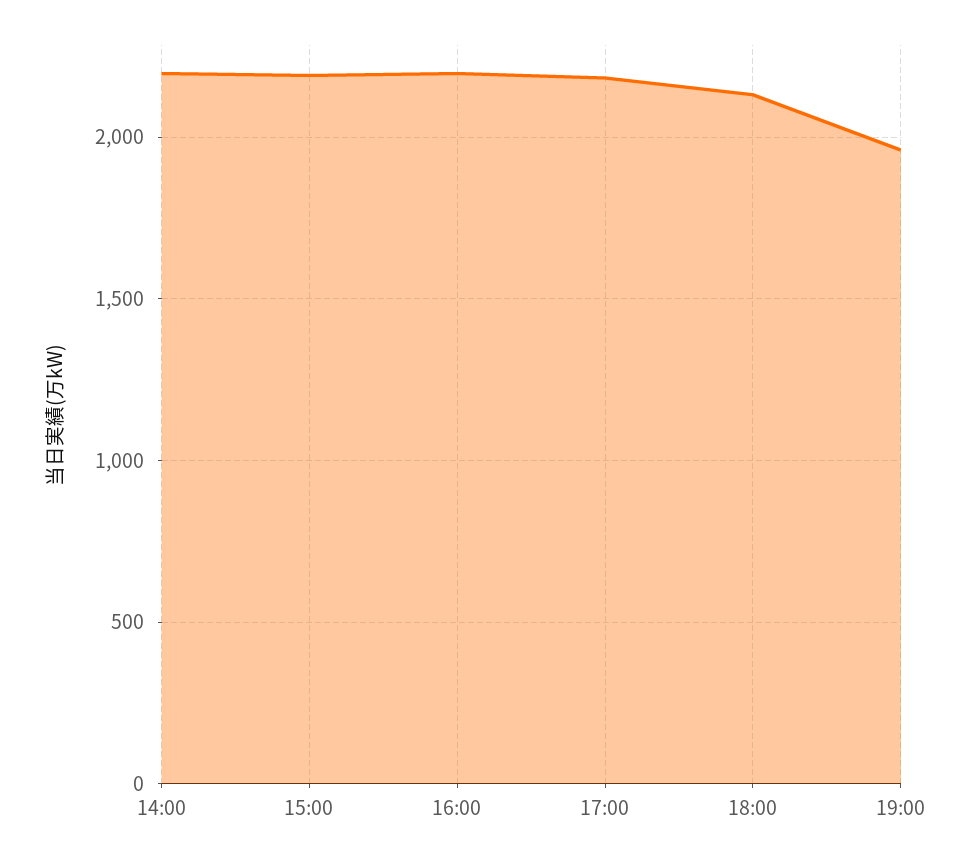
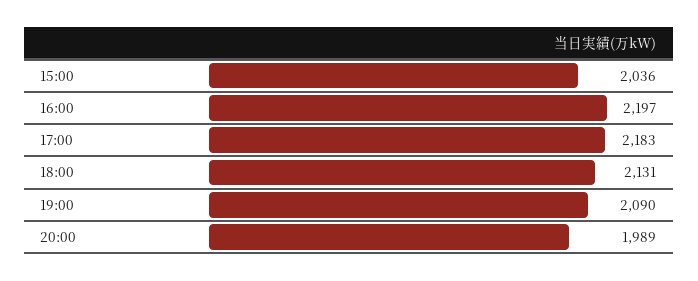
14:00: 2200 -> none
15:00: 2200 -> 2036
19:00: 1950 -> 2090
20:00: none -> 1989

